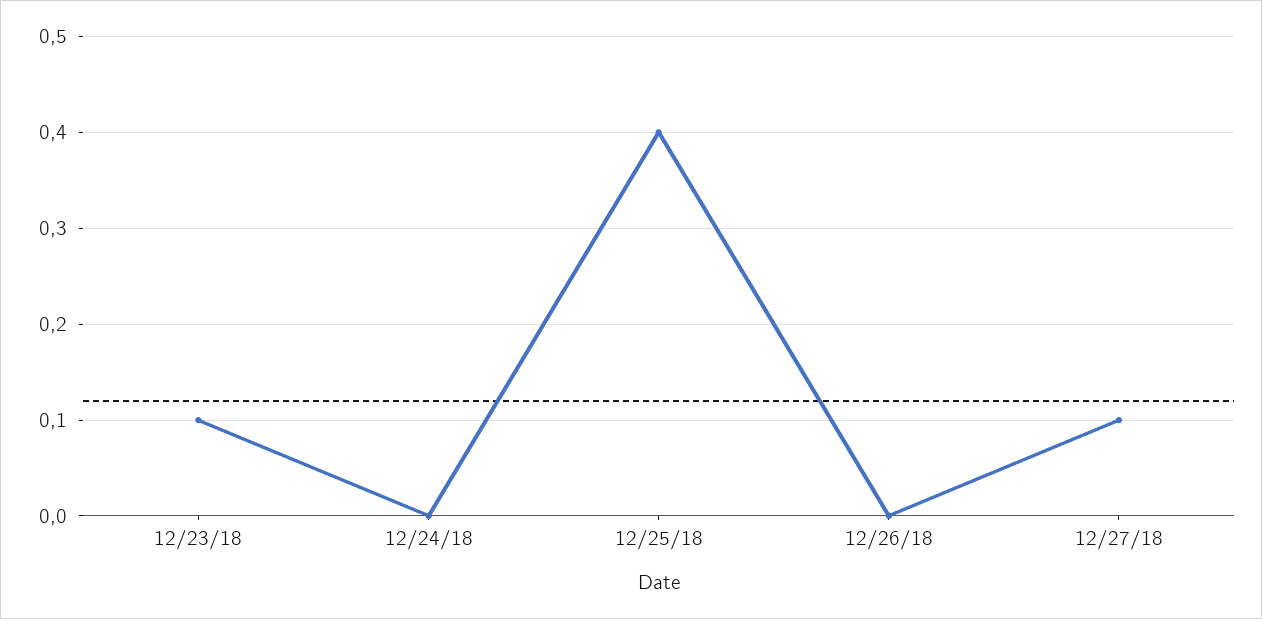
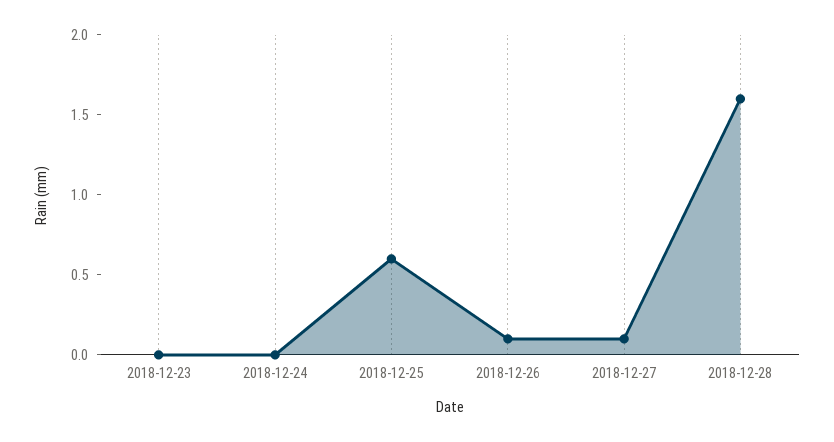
12/23/18: 0.1 -> 0
12/25/18: 0.4 -> 0.6
12/26/18: 0 -> 0.1
2018-12-28: none -> 1.6

